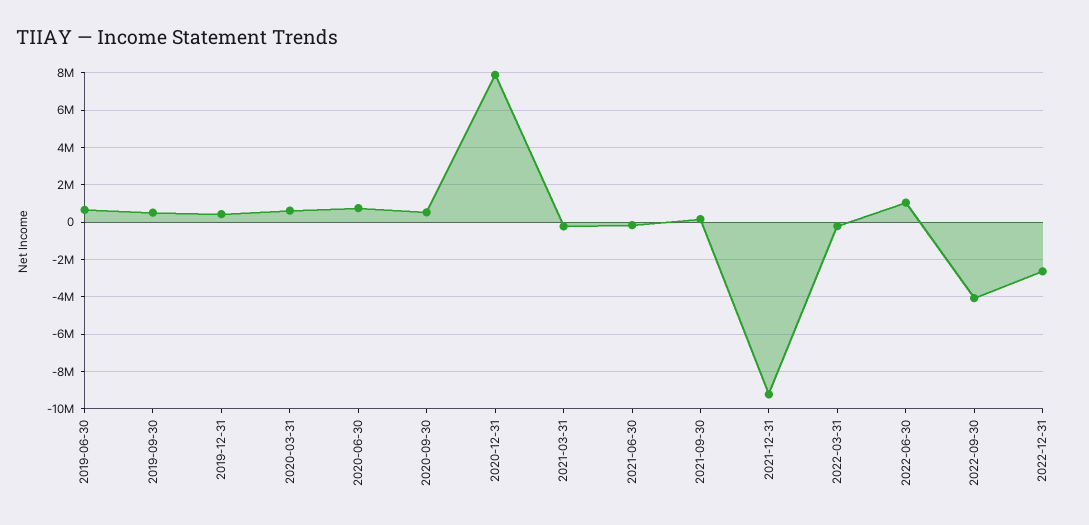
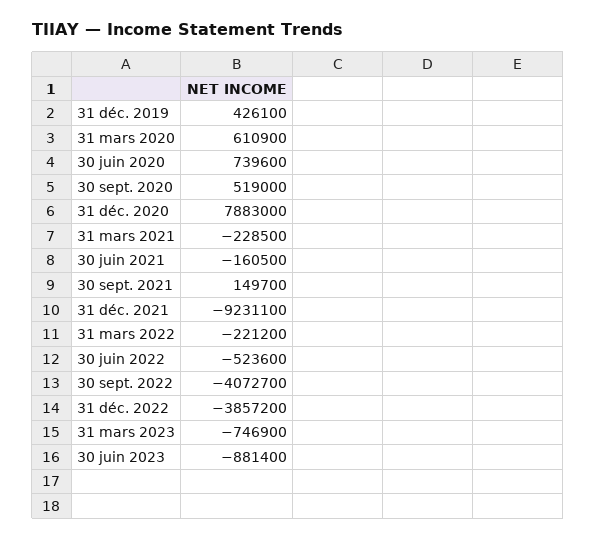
2019-06-30: 500000 -> none
2019-09-30: 500000 -> none
2022-06-30: 1000000 -> -523600
2022-12-31: -2500000 -> -3857200
31 mars 2023: none -> -746900
30 juin 2023: none -> -881400

